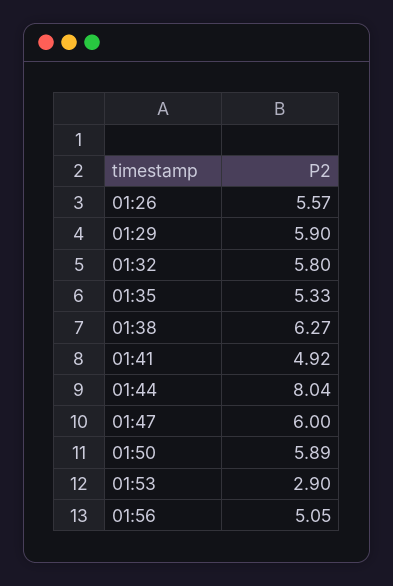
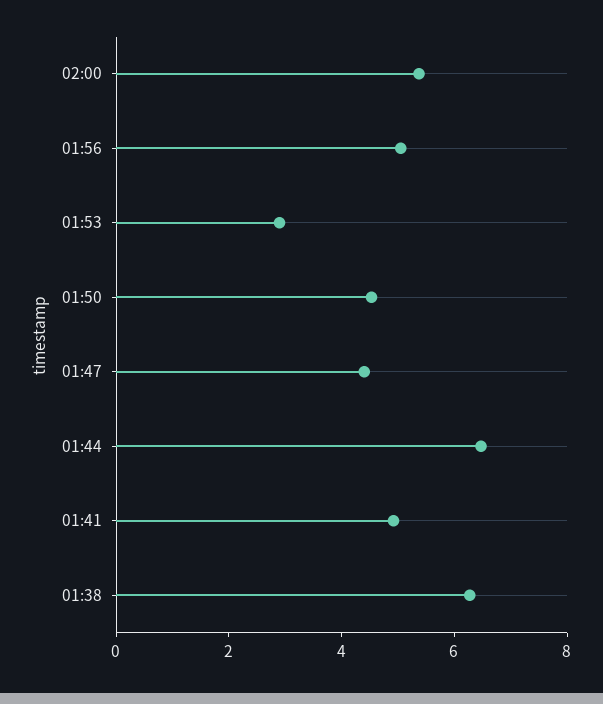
01:26: 5.57 -> none
01:29: 5.9 -> none
01:32: 5.8 -> none
01:35: 5.33 -> none
01:44: 8.04 -> 6.5
01:47: 6 -> 4.5
01:50: 5.89 -> 4.5
02:00: none -> 5.5

